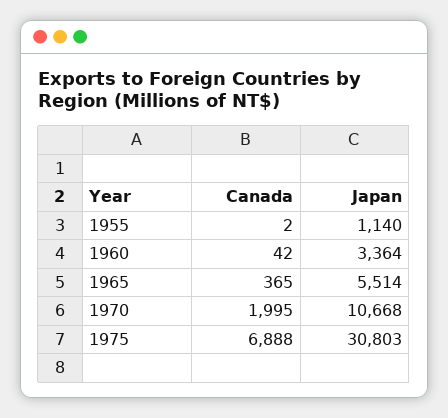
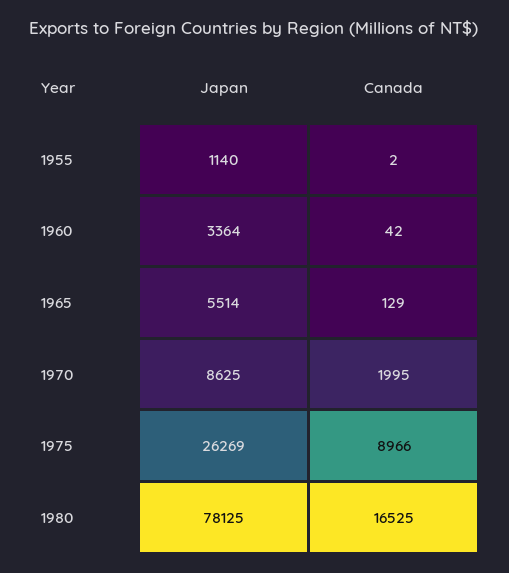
Canada, 1965: 365 -> 129
Japan, 1970: 10668 -> 8625
Canada, 1975: 6888 -> 8966
Japan, 1975: 30803 -> 26269
Japan, 1980: none -> 78125
Canada, 1980: none -> 16525

